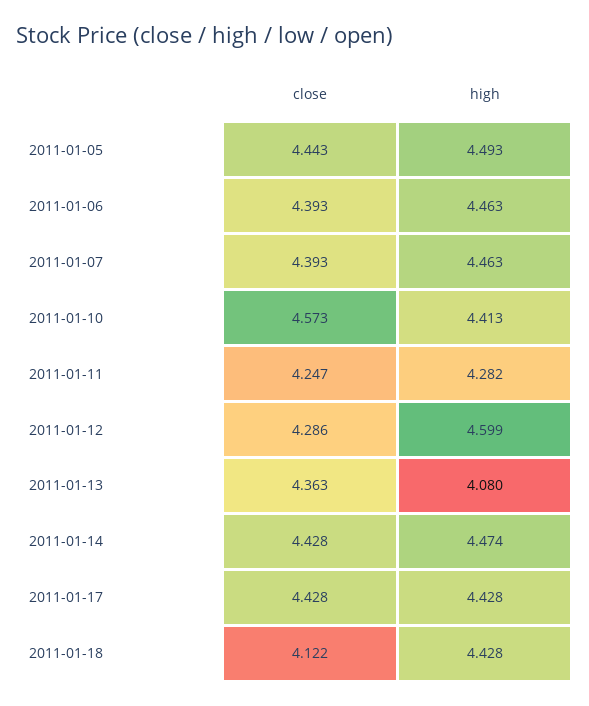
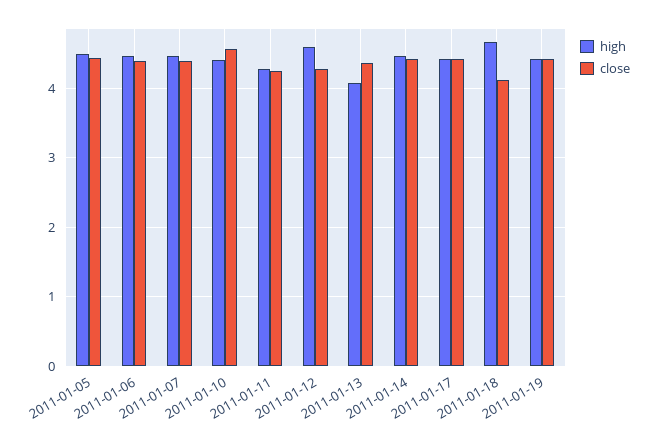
high, 2011-01-18: 4.428 -> 4.7
high, 2011-01-19: none -> 4.4
close, 2011-01-19: none -> 4.4

